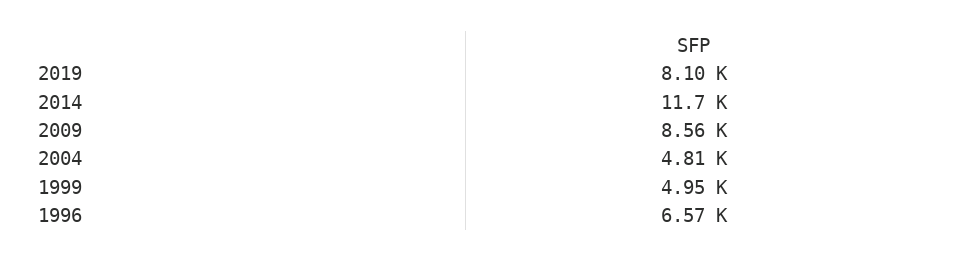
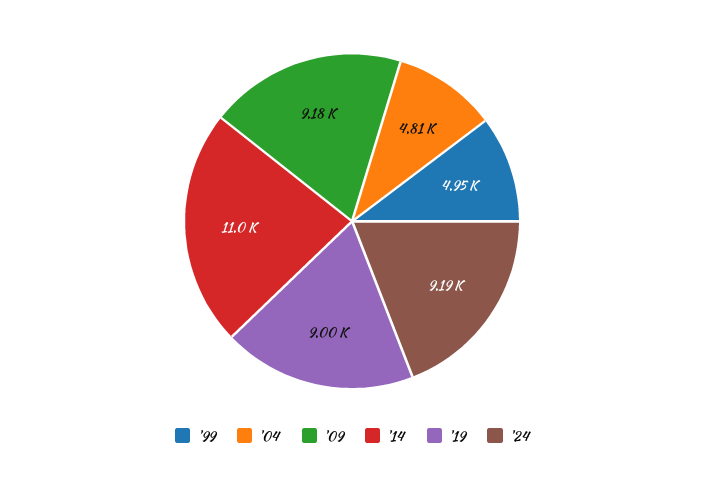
2019: 8100 -> 9000
2014: 11700 -> 11000
2009: 8560 -> 9180
1996: 6570 -> none
'24: none -> 9190

